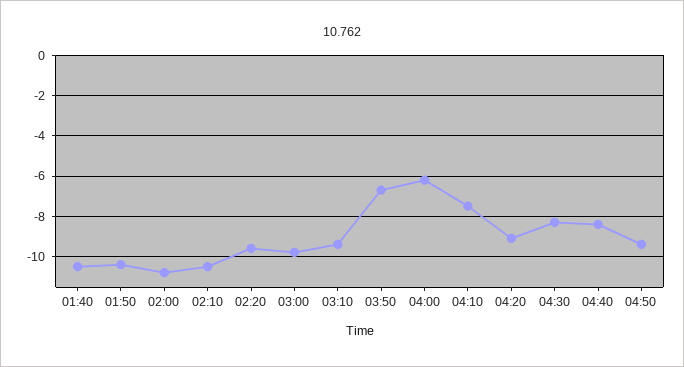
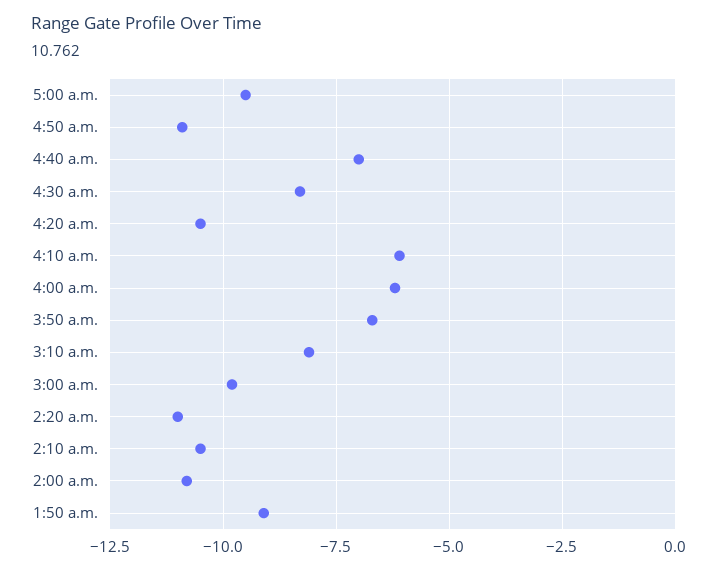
01:40: -10.5 -> none
01:50: -10.5 -> -9
02:20: -9.5 -> -11
03:10: -9.5 -> -8
04:10: -7.5 -> -6
04:20: -9 -> -10.5
04:40: -8.5 -> -7
04:50: -9.5 -> -11
5:00 a.m.: none -> -9.5

